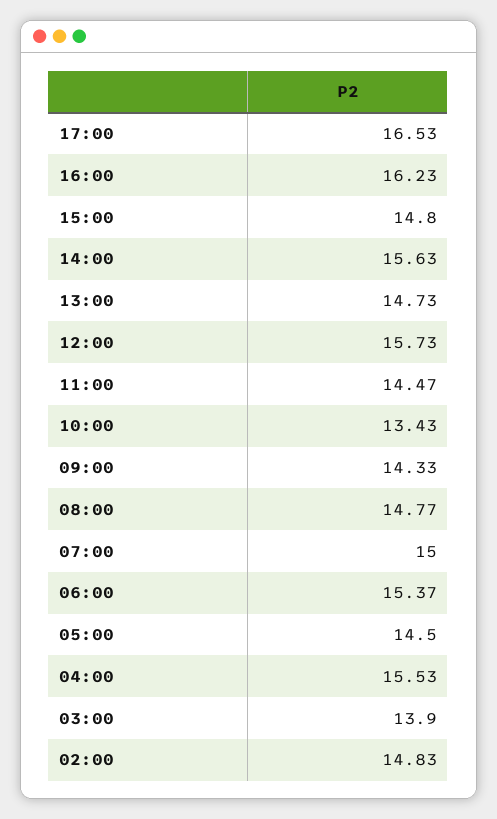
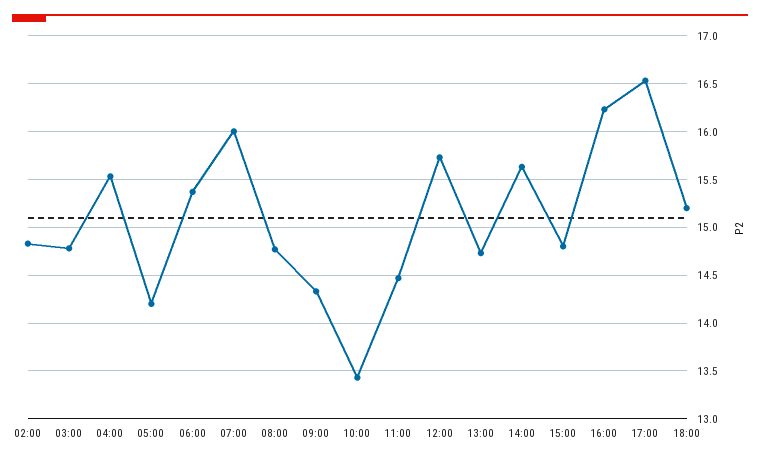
07:00: 15 -> 16
05:00: 14.5 -> 14.2
03:00: 13.9 -> 14.8
18:00: none -> 15.2

